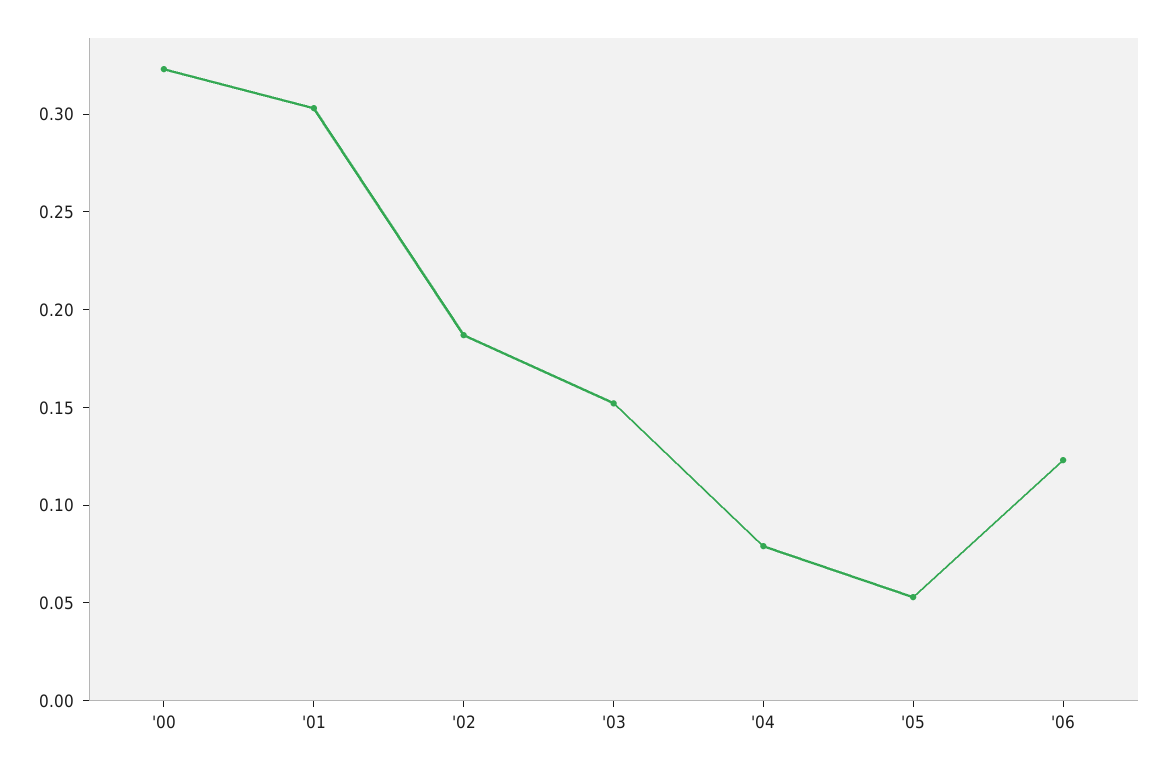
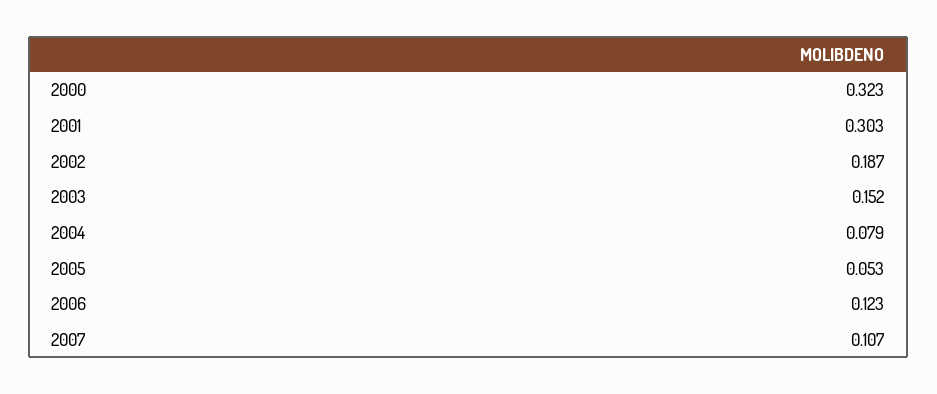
2007: none -> 0.107

